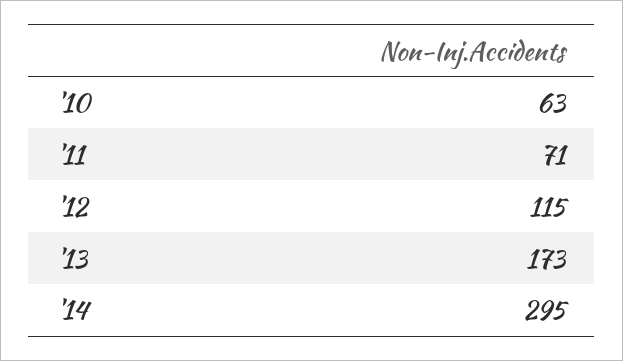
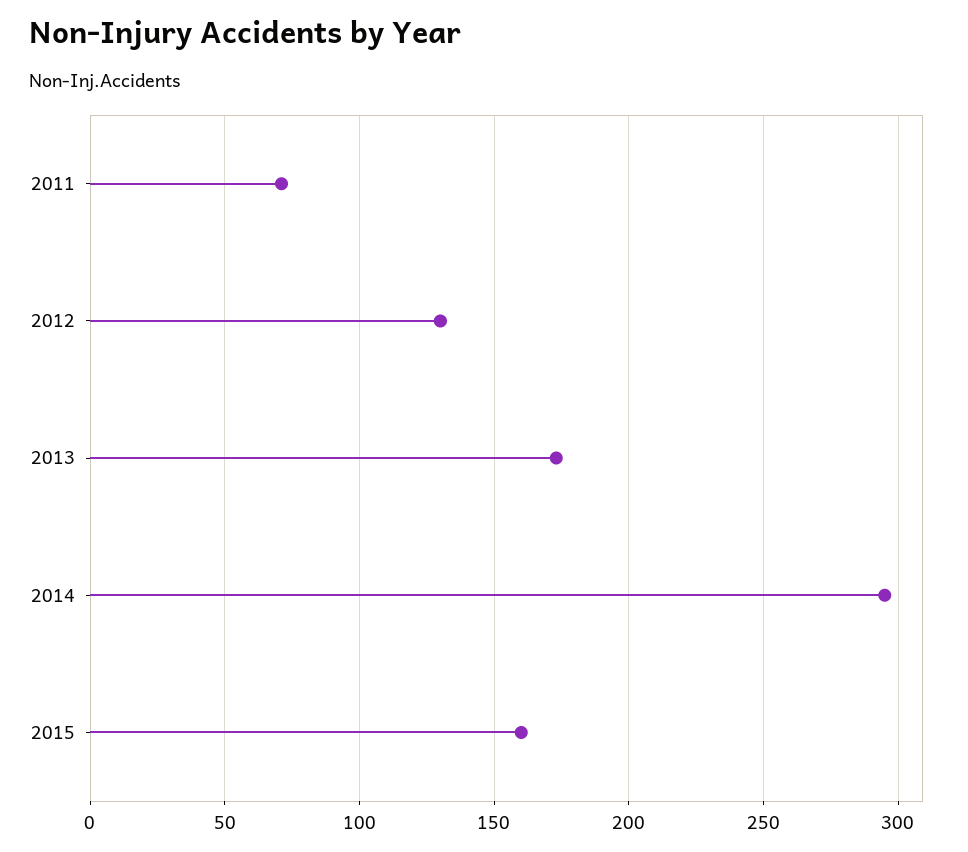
'10: 63 -> none
'12: 115 -> 130
2015: none -> 160

